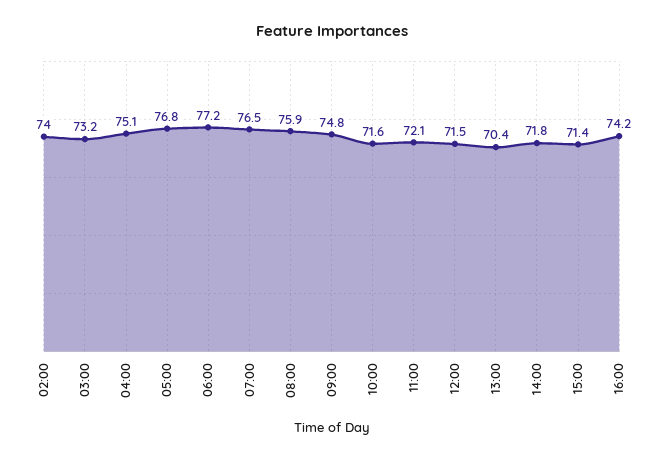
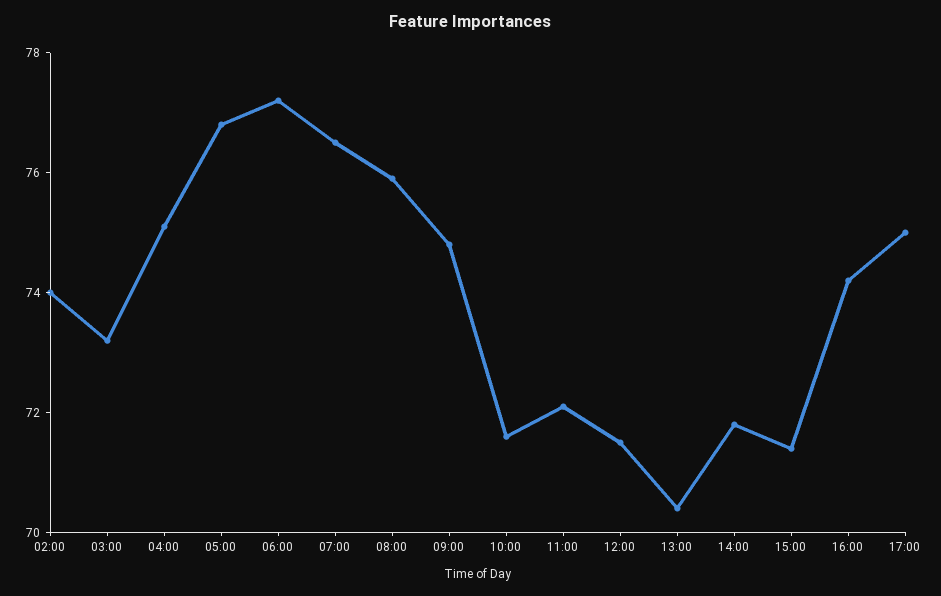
17:00: none -> 75

